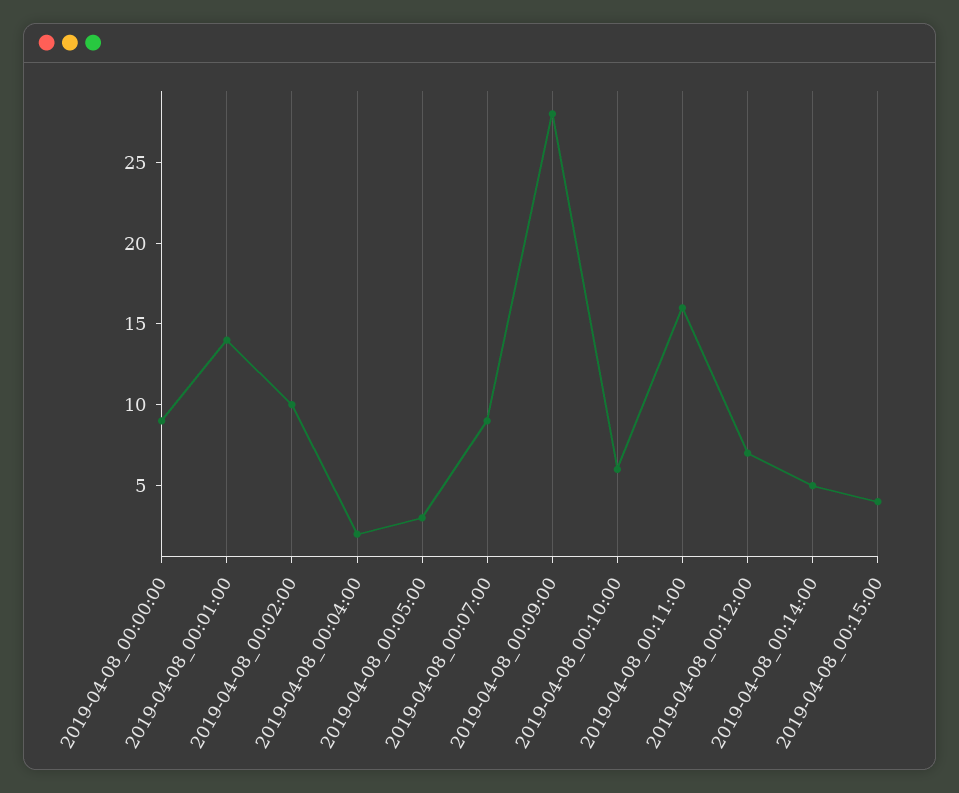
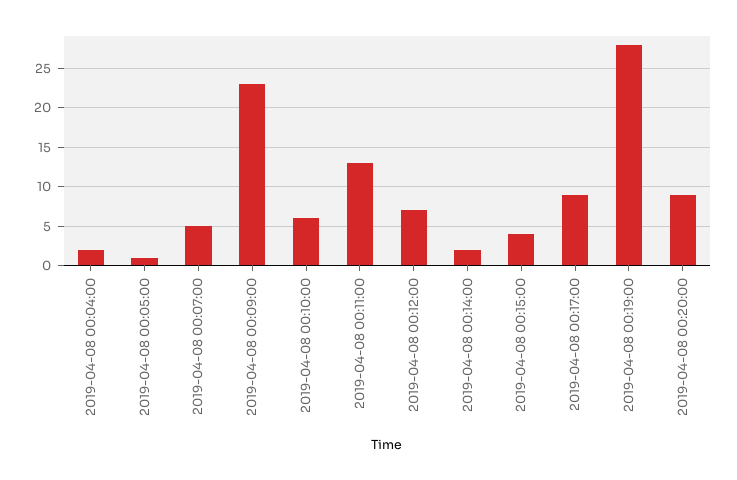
2019-04-08_00:00:00: 9 -> none
2019-04-08_00:01:00: 14 -> none
2019-04-08_00:02:00: 10 -> none
2019-04-08_00:05:00: 3 -> 1
2019-04-08_00:07:00: 9 -> 5
2019-04-08_00:09:00: 28 -> 23
2019-04-08_00:11:00: 16 -> 13
2019-04-08_00:14:00: 5 -> 2
2019-04-08 00:17:00: none -> 9
2019-04-08 00:19:00: none -> 28
2019-04-08 00:20:00: none -> 9

